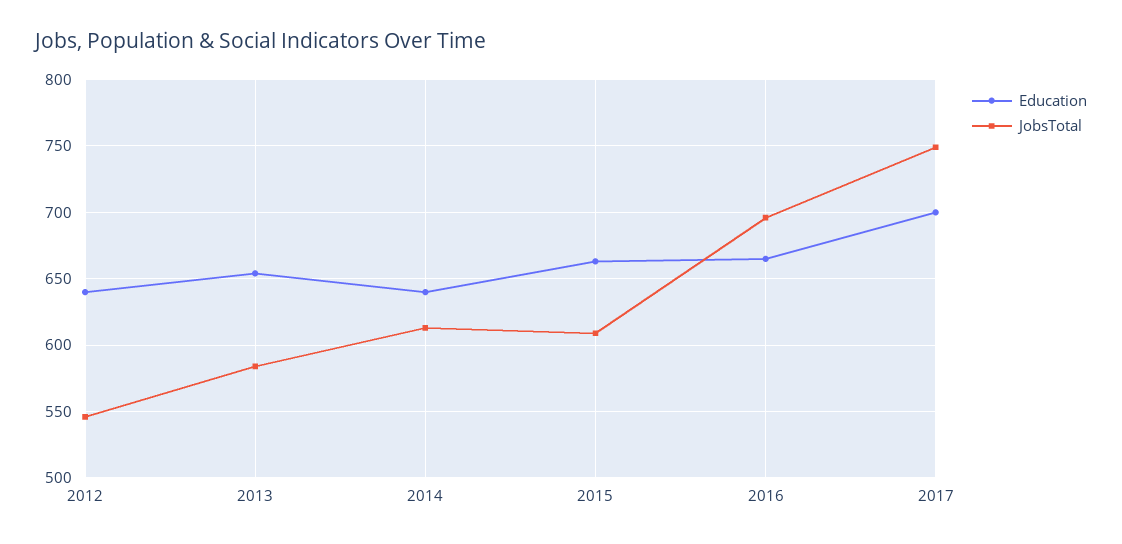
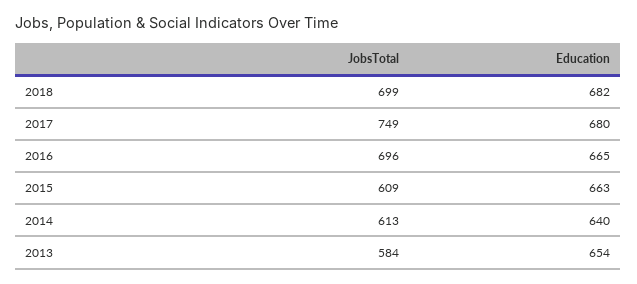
Education, 2012: 640 -> none
JobsTotal, 2012: 545 -> none
Education, 2017: 700 -> 680
JobsTotal, 2018: none -> 699
Education, 2018: none -> 682

